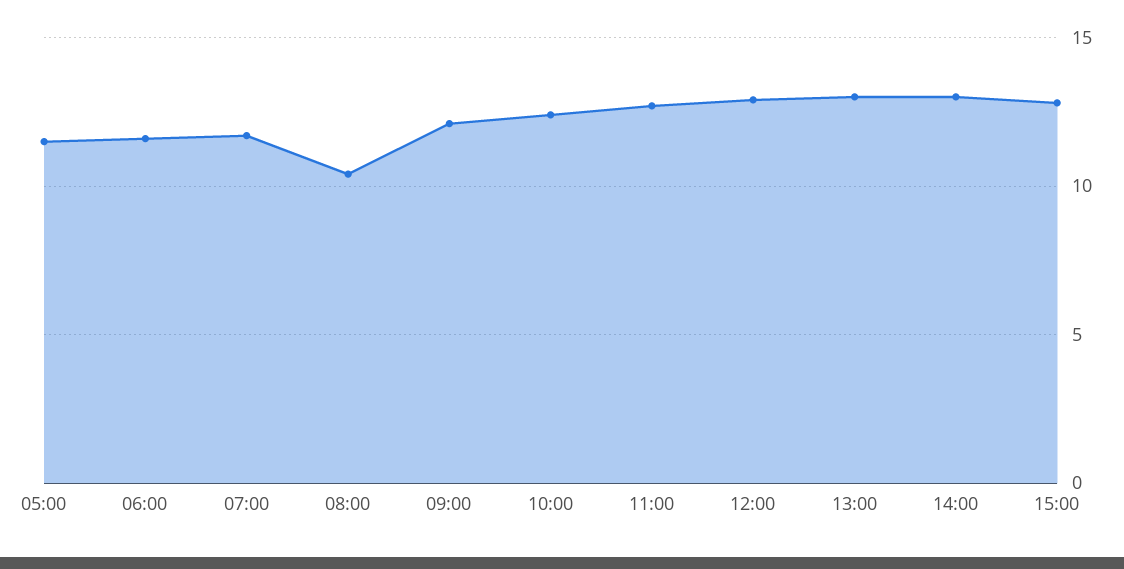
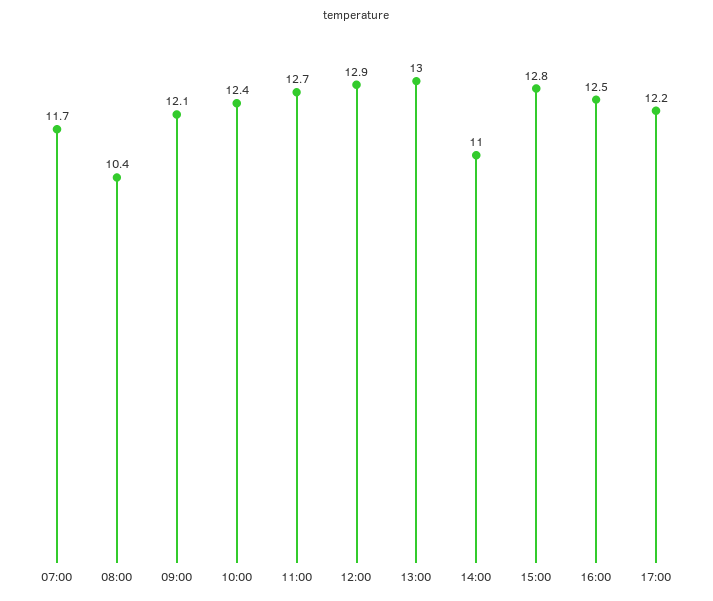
05:00: 11.5 -> none
06:00: 11.5 -> none
14:00: 13 -> 11
16:00: none -> 12.5
17:00: none -> 12.2

